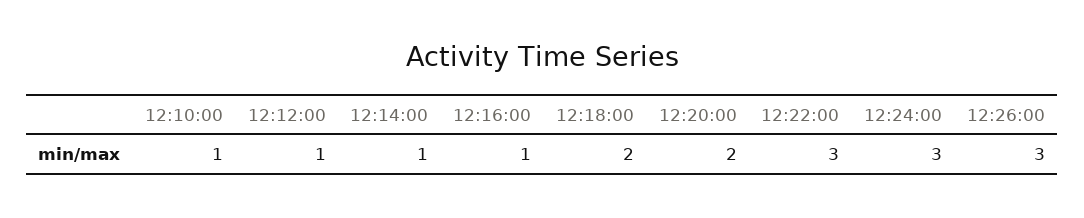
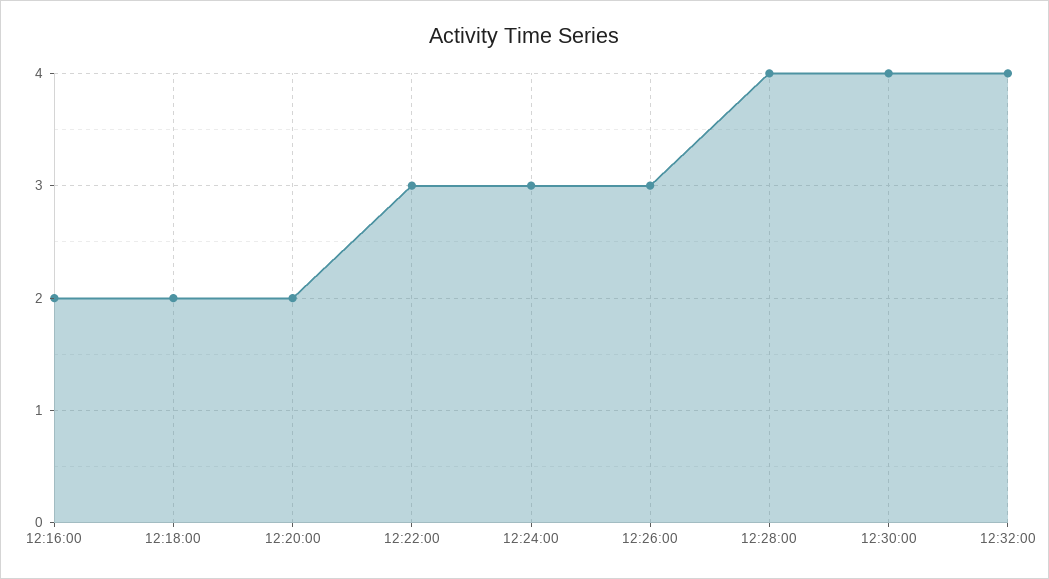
12:10:00: 1 -> none
12:12:00: 1 -> none
12:14:00: 1 -> none
12:16:00: 1 -> 2
12:28:00: none -> 4
12:30:00: none -> 4
12:32:00: none -> 4

